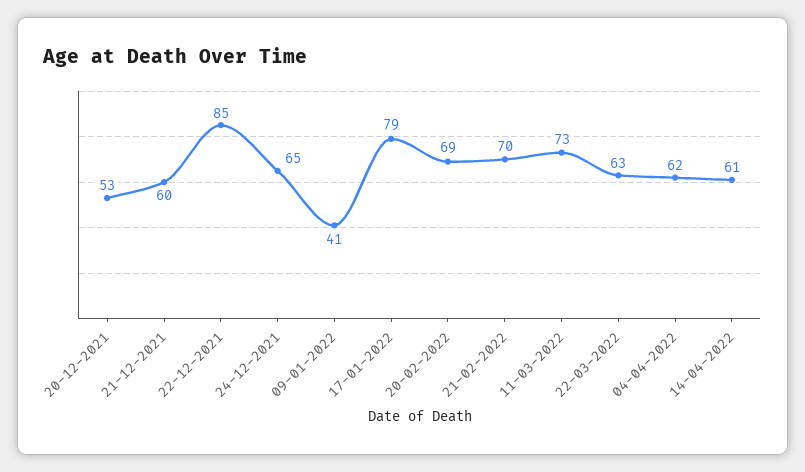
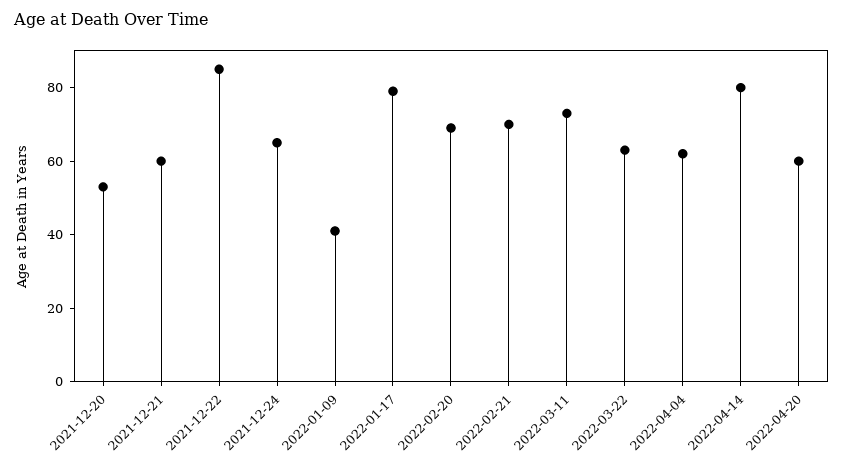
14-04-2022: 61 -> 80
2022-04-20: none -> 60

